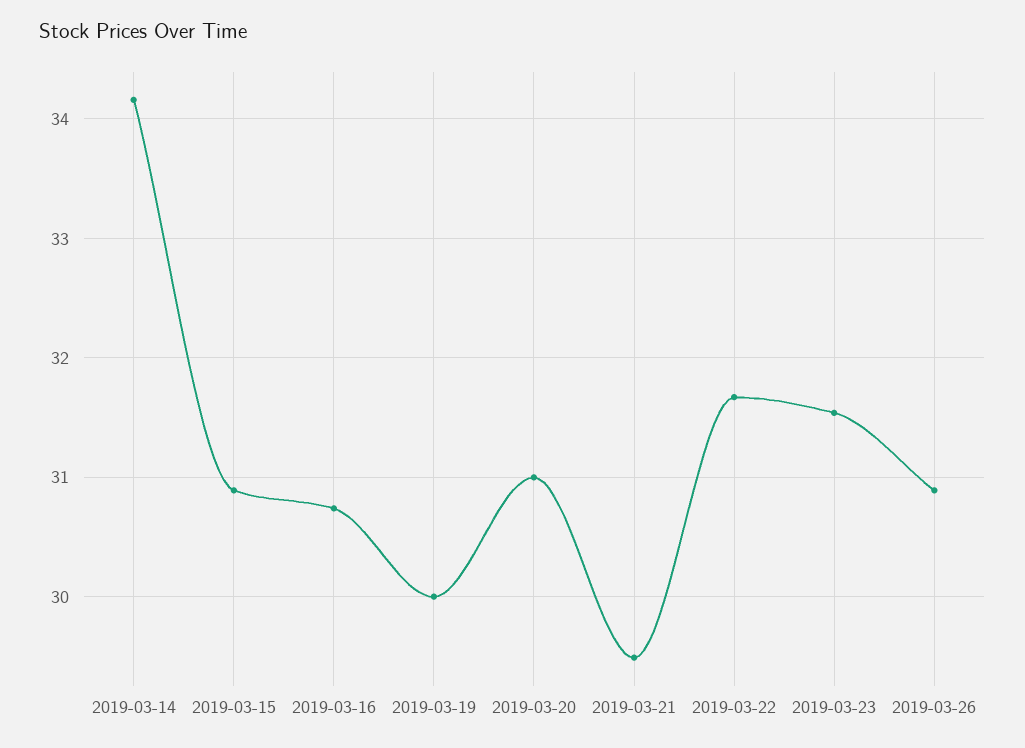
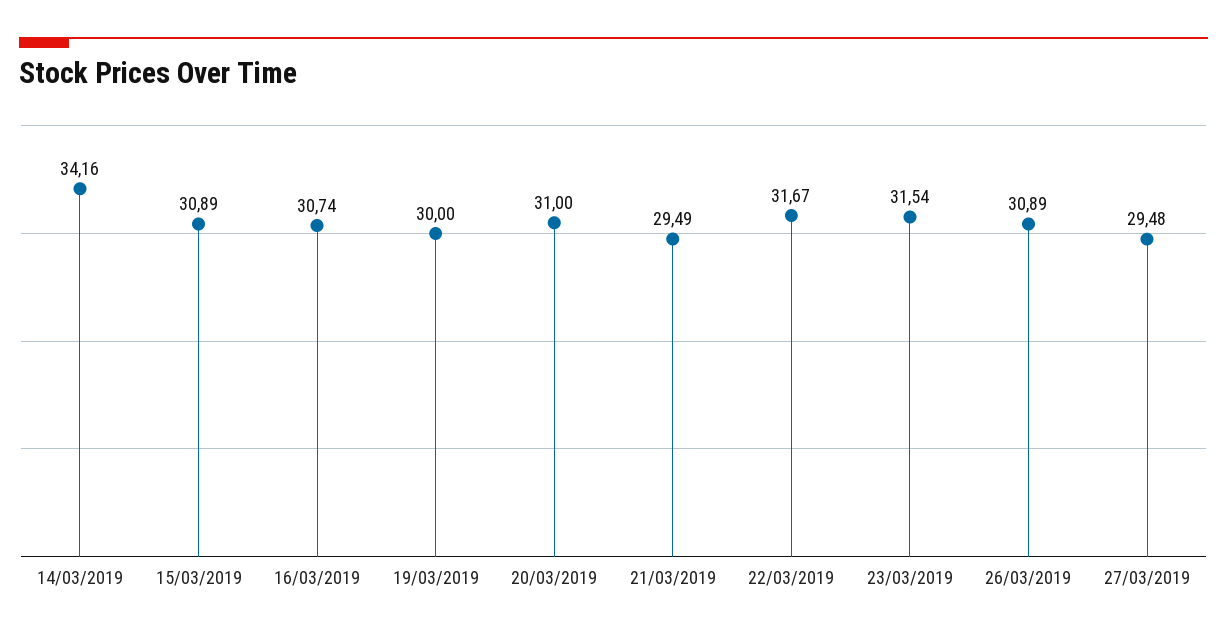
27/03/2019: none -> 29.48

